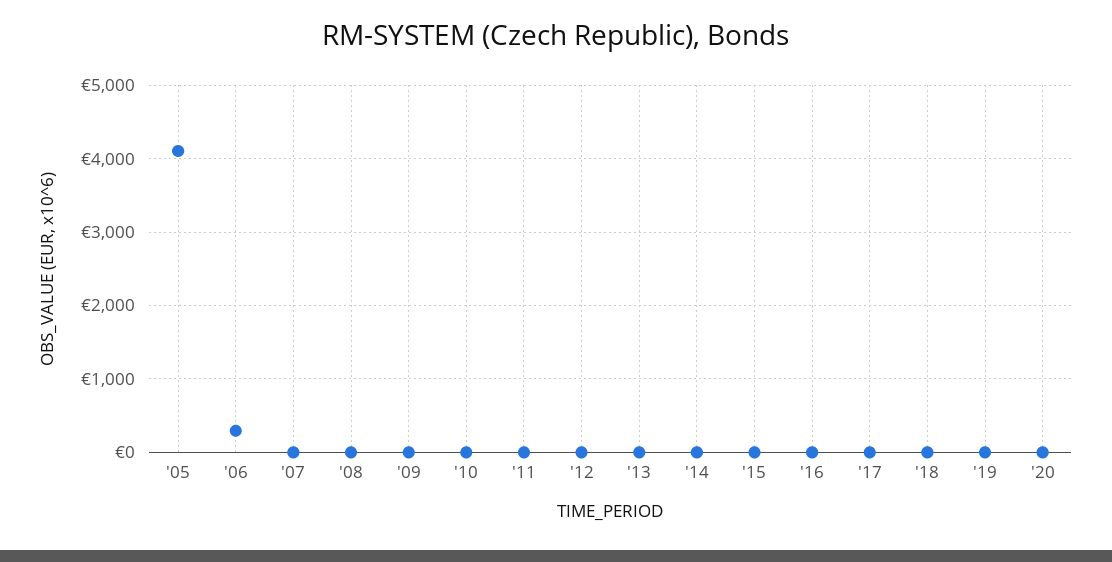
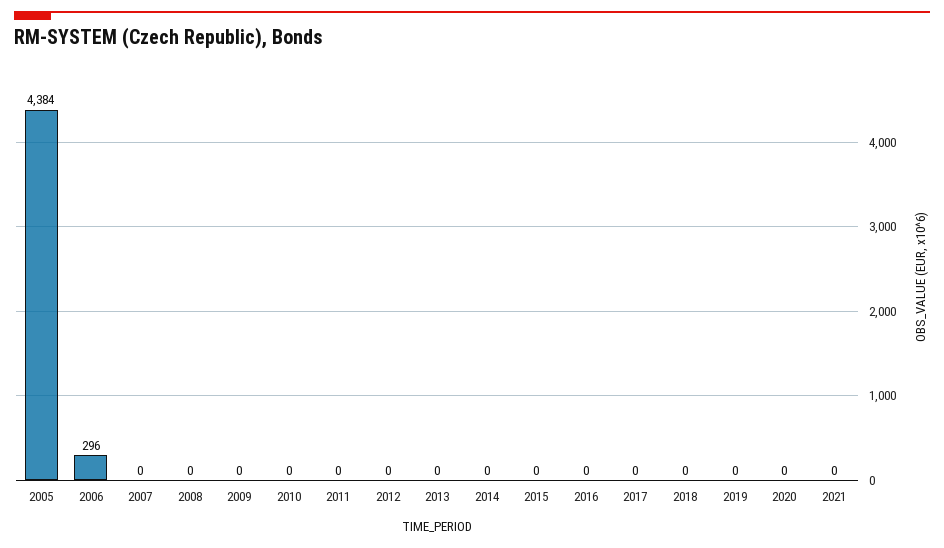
'05: 4100 -> 4384
2021: none -> 0

